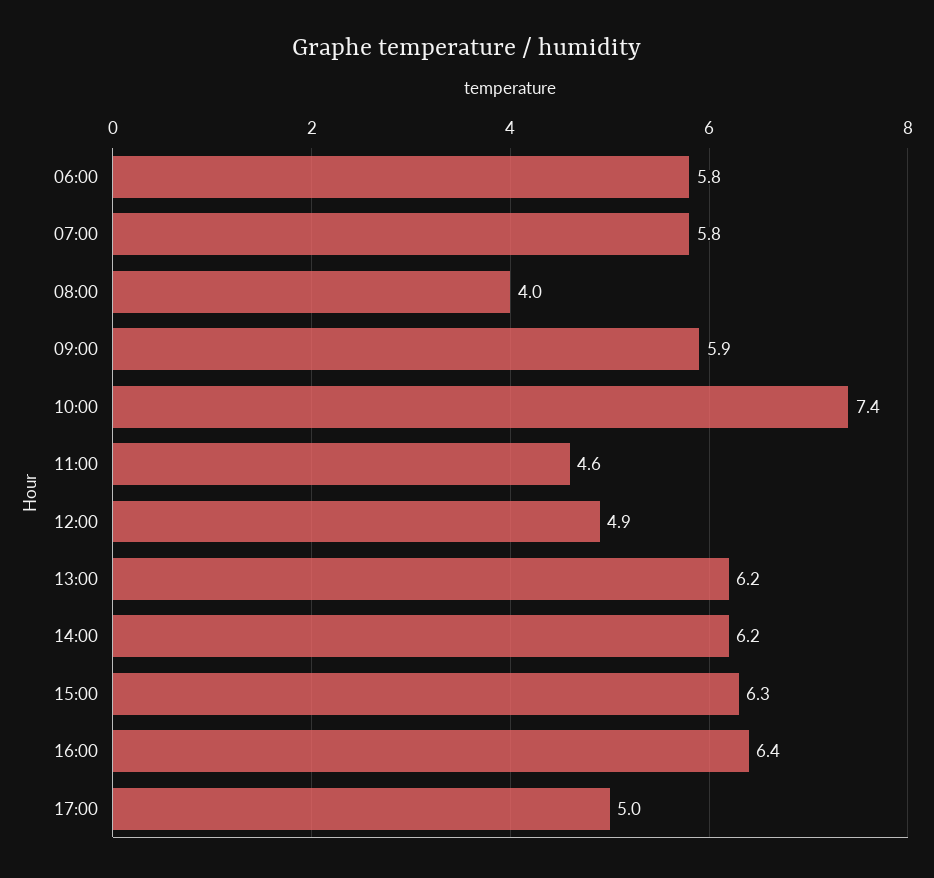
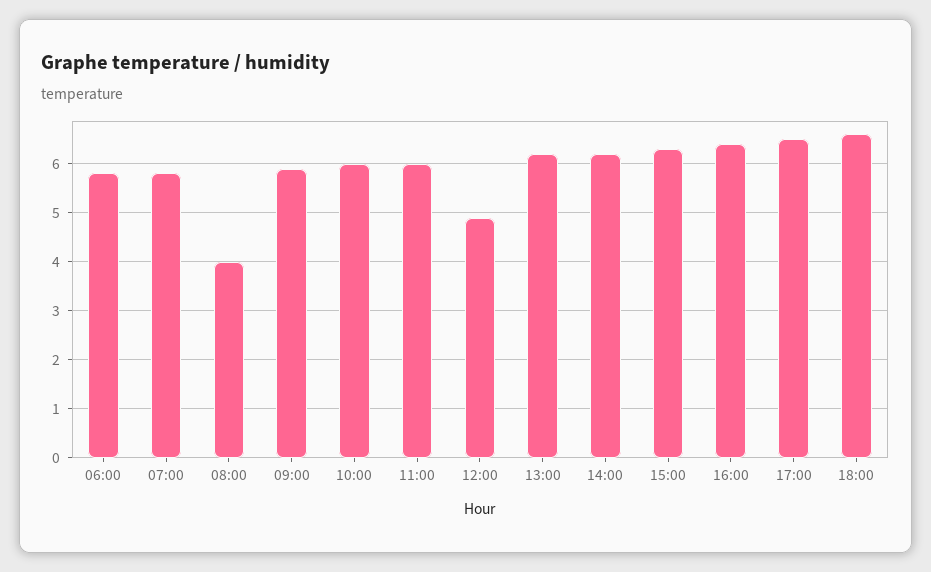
10:00: 7.4 -> 6
11:00: 4.6 -> 6
17:00: 5 -> 6.5
18:00: none -> 6.5

